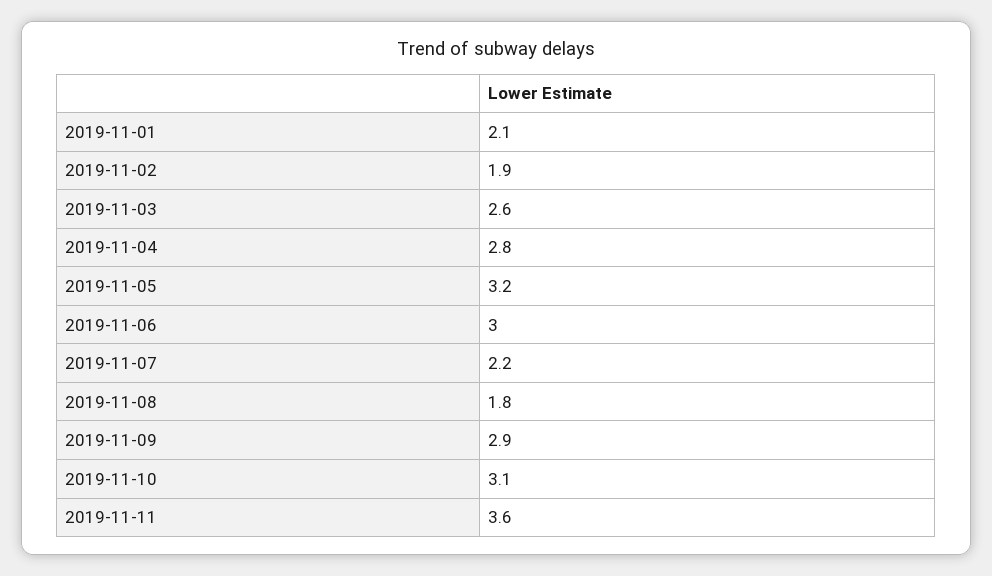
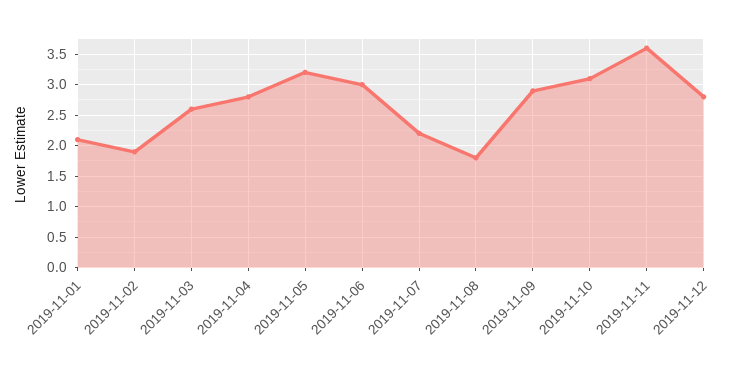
2019-11-12: none -> 2.8

